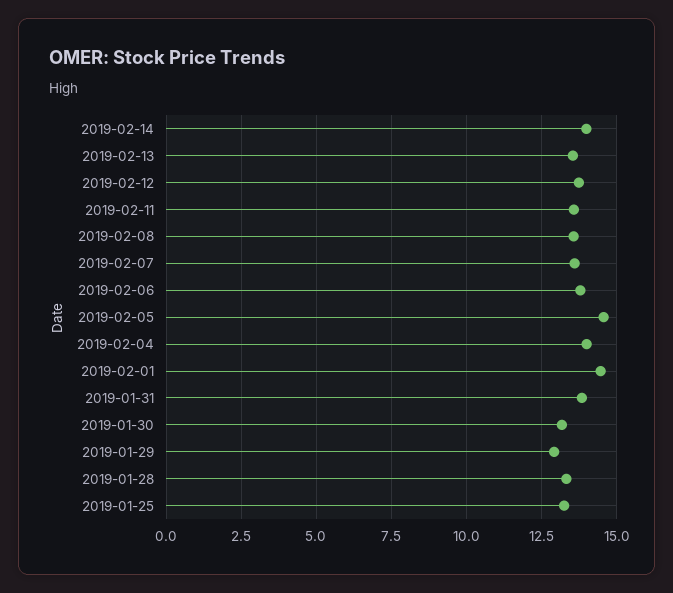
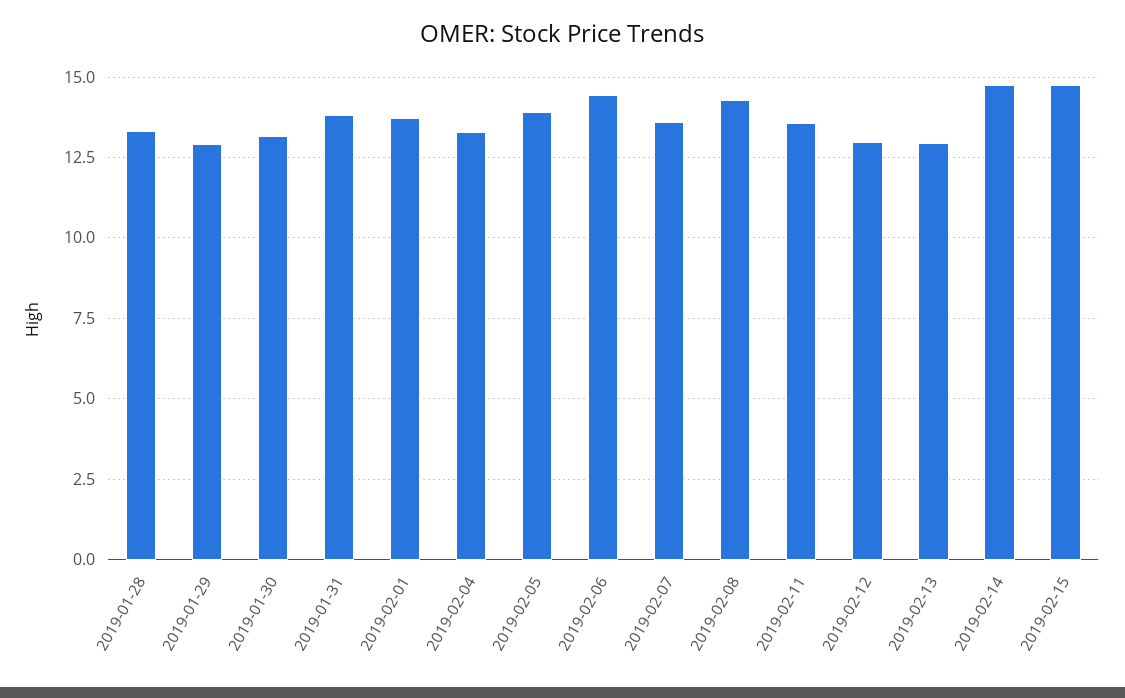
2019-02-14: 14 -> 14.75
2019-02-13: 13.5 -> 13
2019-02-12: 13.75 -> 13
2019-02-08: 13.5 -> 14.25
2019-02-06: 13.75 -> 14.5
2019-02-05: 14.5 -> 14
2019-02-04: 14 -> 13.25
2019-02-01: 14.5 -> 13.75
2019-01-25: 13.25 -> none
2019-02-15: none -> 14.75

